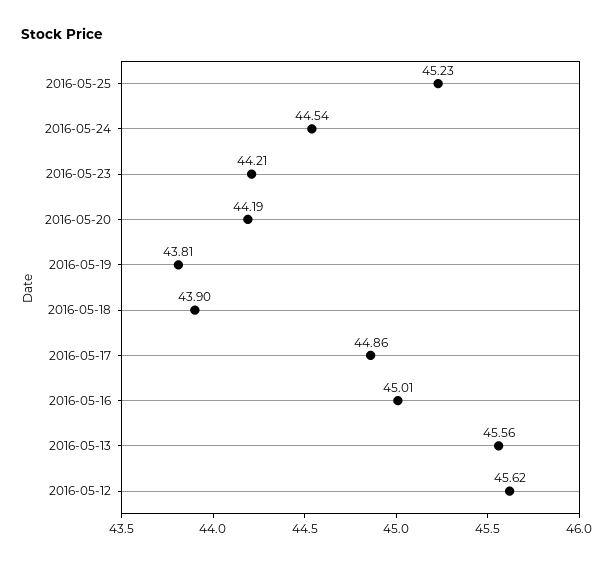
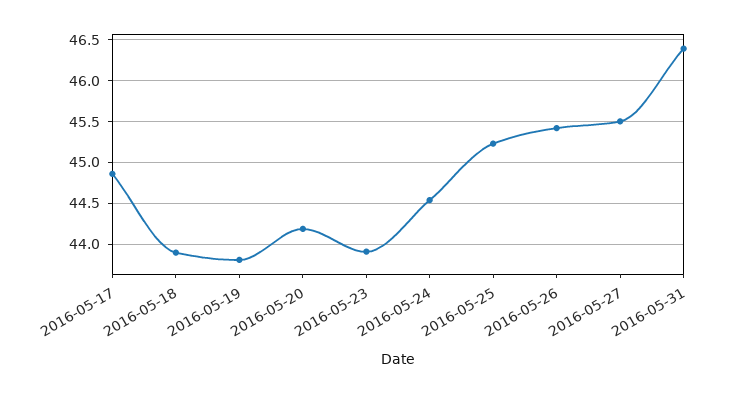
2016-05-23: 44.21 -> 43.9
2016-05-16: 45.01 -> none
2016-05-13: 45.56 -> none
2016-05-12: 45.62 -> none
2016-05-26: none -> 45.4
2016-05-27: none -> 45.5
2016-05-31: none -> 46.4

